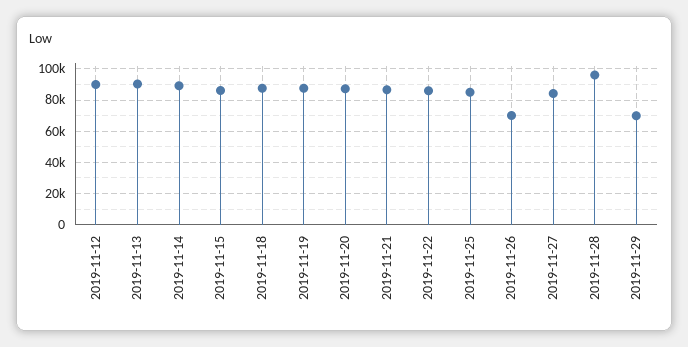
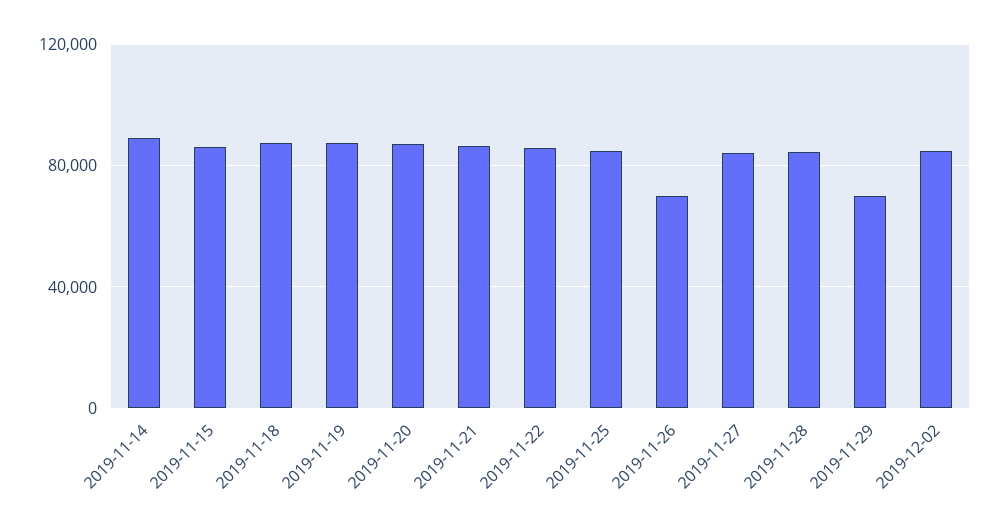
2019-11-12: 90000 -> none
2019-11-13: 90000 -> none
2019-11-28: 95000 -> 85000
2019-12-02: none -> 85000

